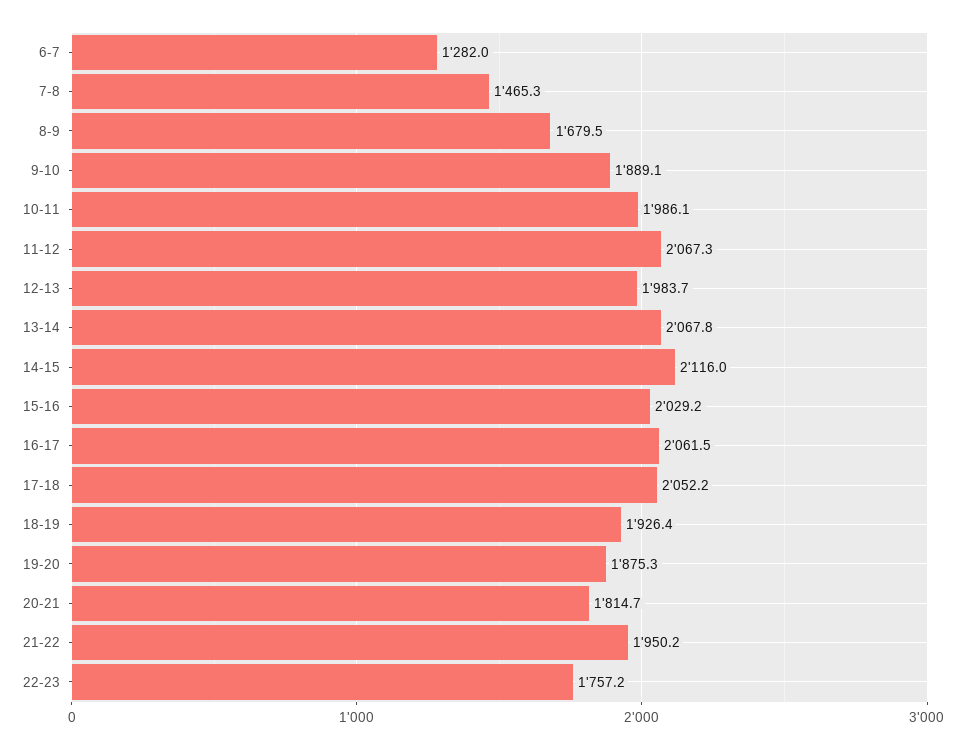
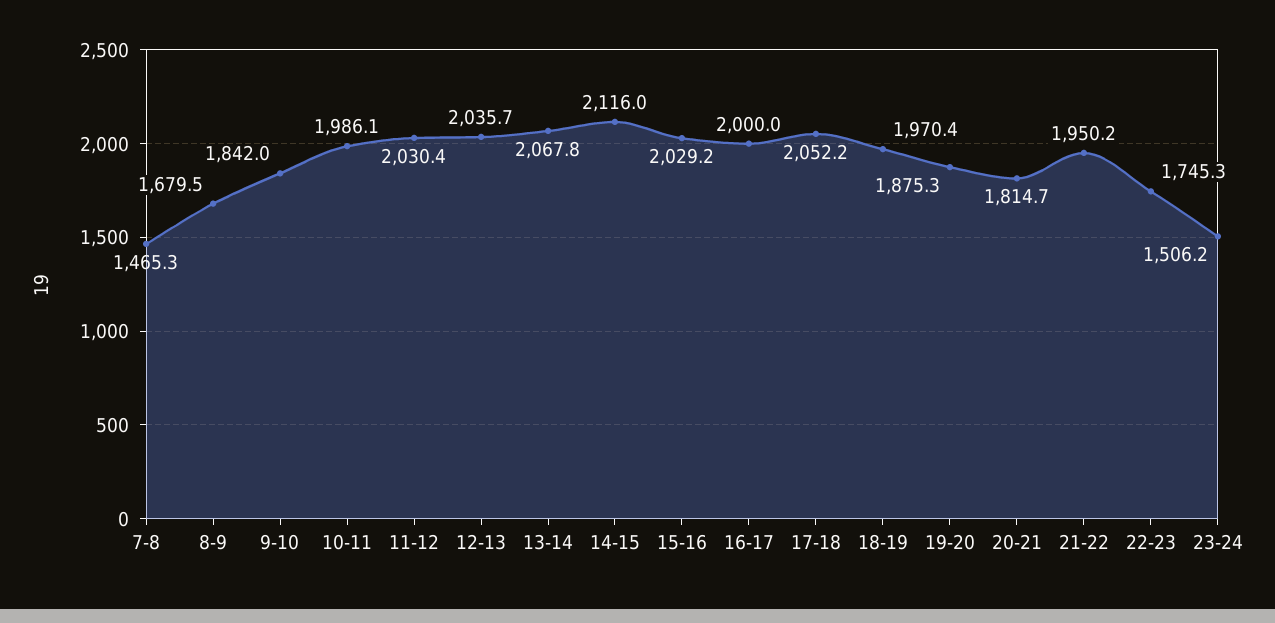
6-7: 1282 -> none
9-10: 1889.1 -> 1842
11-12: 2067.3 -> 2030.4
12-13: 1983.7 -> 2035.7
16-17: 2061.5 -> 2000
18-19: 1926.4 -> 1970.4
22-23: 1757.2 -> 1745.3
23-24: none -> 1506.2

